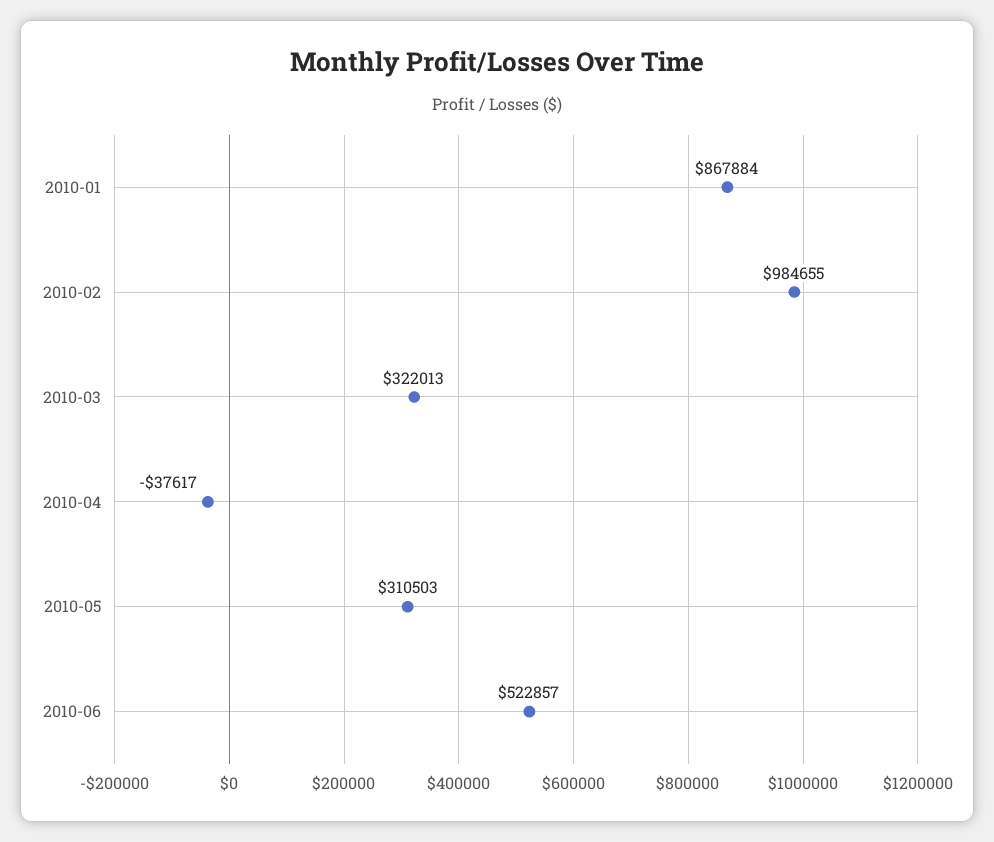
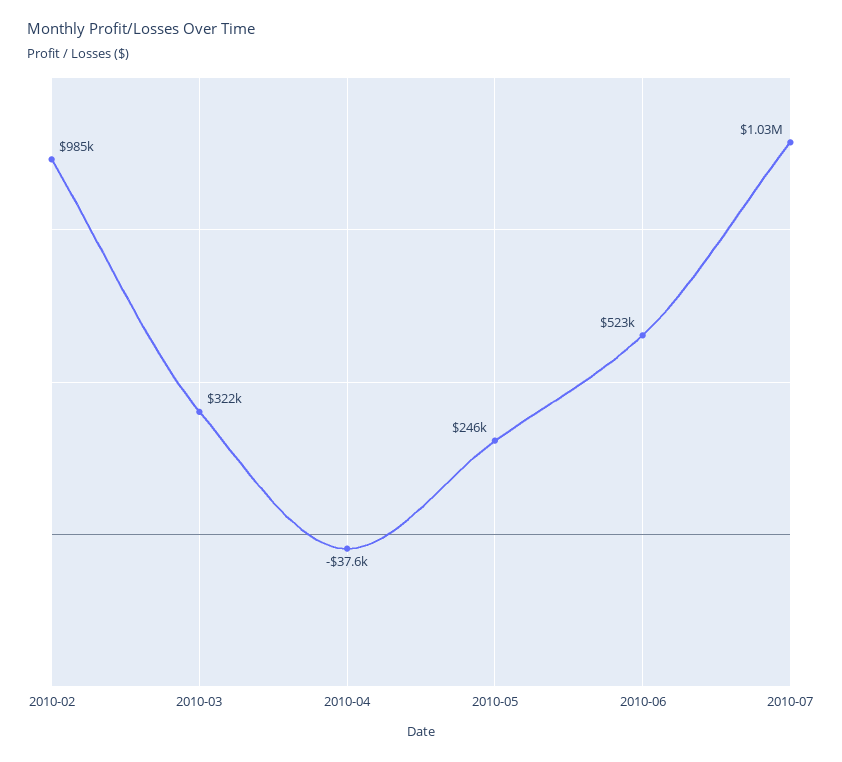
2010-01: 867884 -> none
2010-05: 310503 -> 246000
2010-07: none -> 1030000

